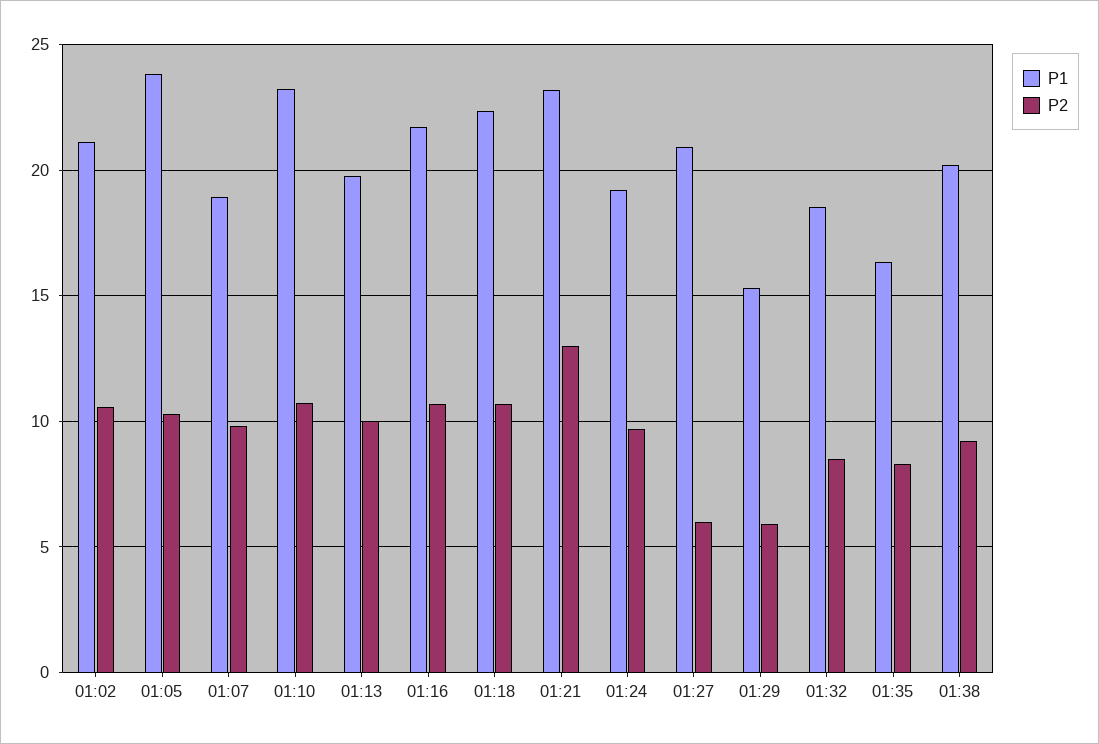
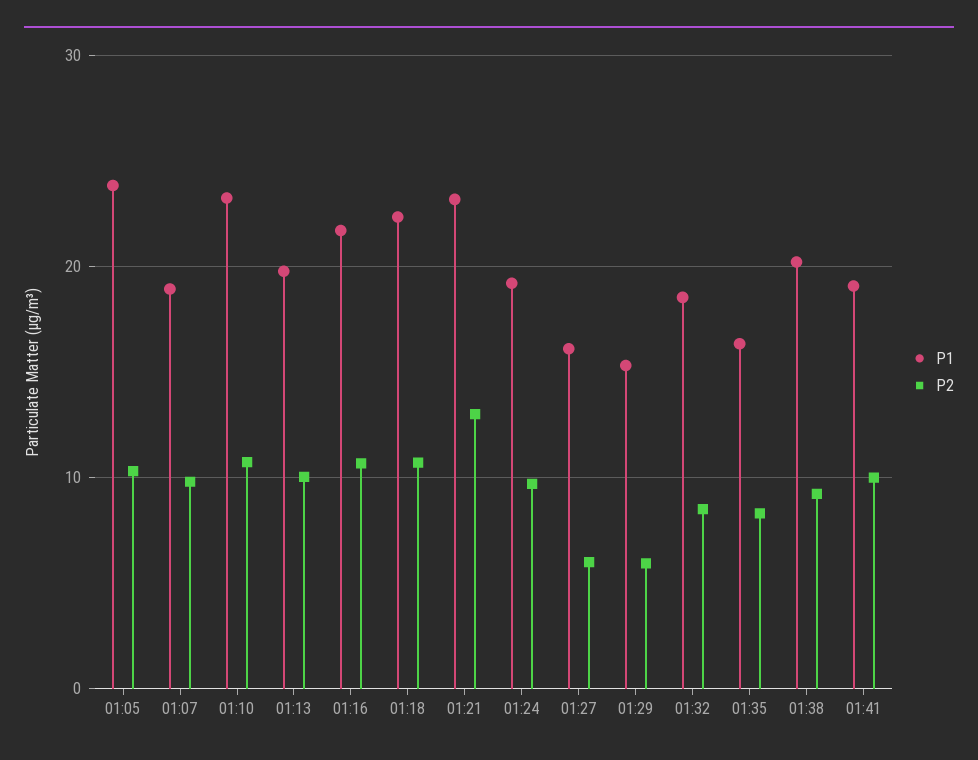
P1, 01:02: 21 -> none
P2, 01:02: 10.5 -> none
P1, 01:27: 21 -> 16
P1, 01:41: none -> 19
P2, 01:41: none -> 10

